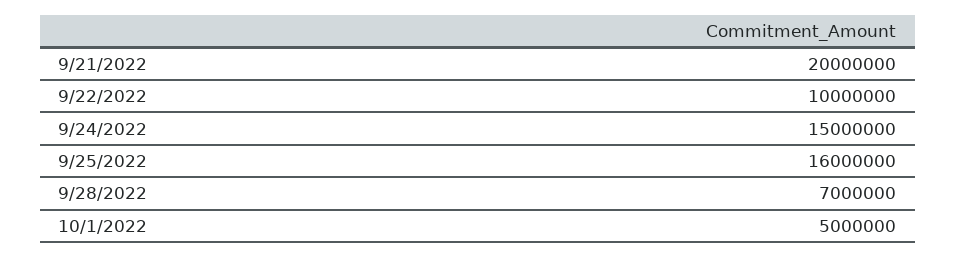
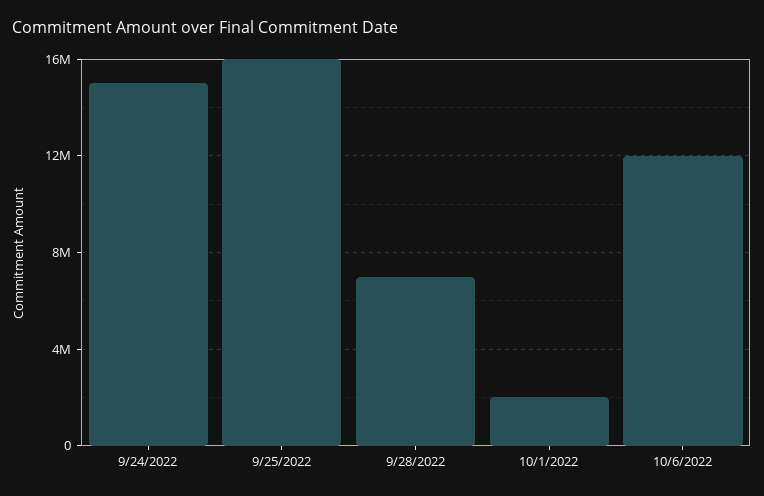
9/21/2022: 20000000 -> none
9/22/2022: 10000000 -> none
10/1/2022: 5000000 -> 2000000
10/6/2022: none -> 12000000

